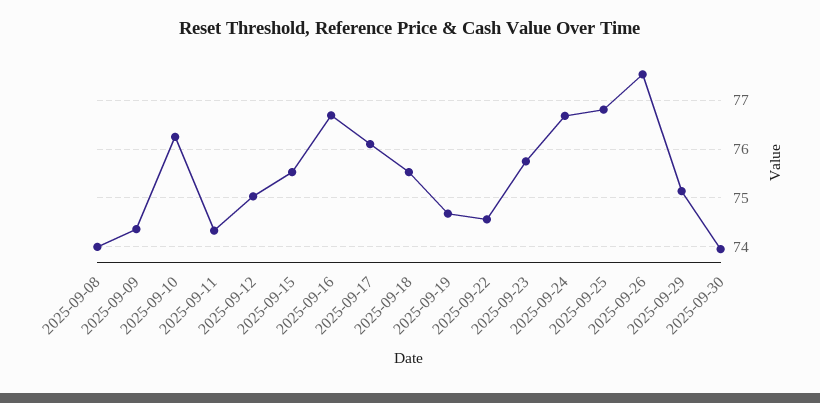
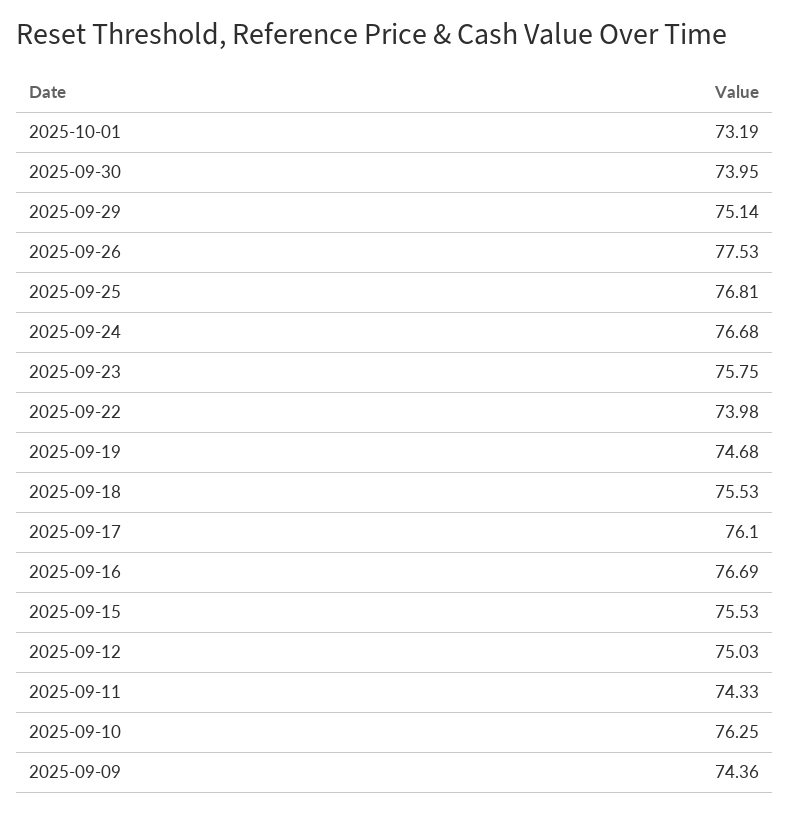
2025-09-08: 74 -> none
2025-09-22: 74.6 -> 73.98
2025-10-01: none -> 73.19

